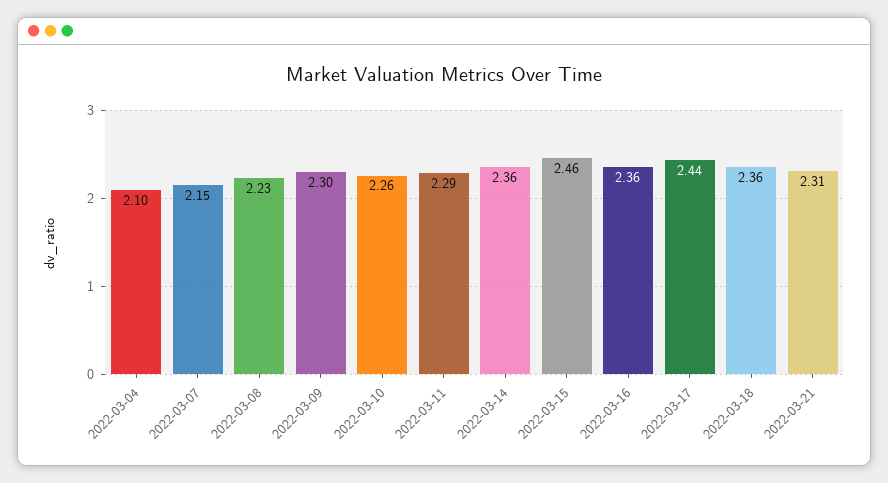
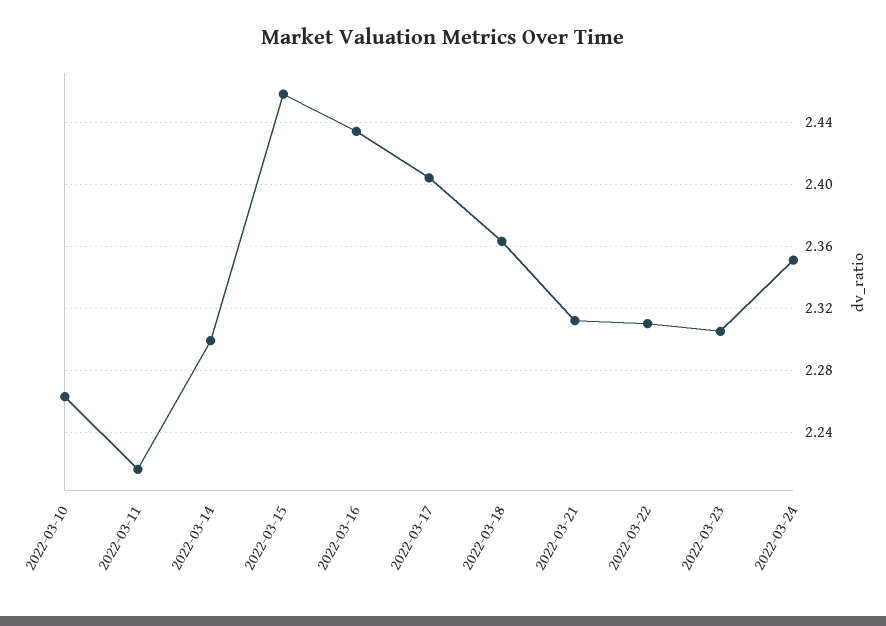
2022-03-04: 2.1 -> none
2022-03-07: 2.15 -> none
2022-03-08: 2.23 -> none
2022-03-09: 2.3 -> none
2022-03-11: 2.29 -> 2.215
2022-03-14: 2.36 -> 2.3
2022-03-16: 2.36 -> 2.435
2022-03-17: 2.44 -> 2.405
2022-03-22: none -> 2.31
2022-03-23: none -> 2.305
2022-03-24: none -> 2.35

